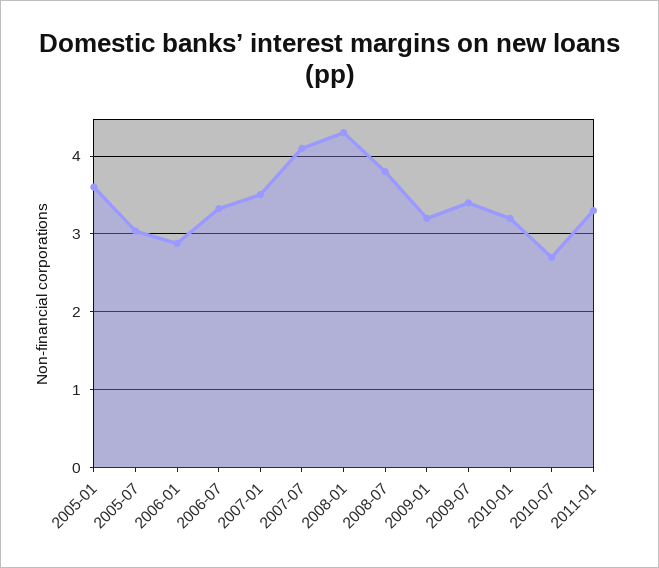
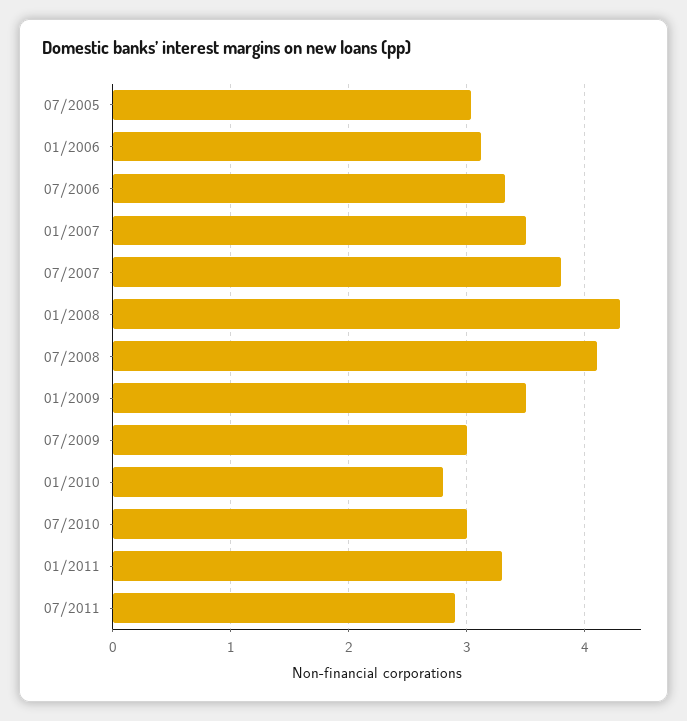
2005-01: 3.6 -> none
2006-01: 2.9 -> 3.1
2007-07: 4.1 -> 3.8
2008-07: 3.8 -> 4.1
2009-01: 3.2 -> 3.5
2009-07: 3.4 -> 3
2010-01: 3.2 -> 2.8
2010-07: 2.7 -> 3
07/2011: none -> 2.9

